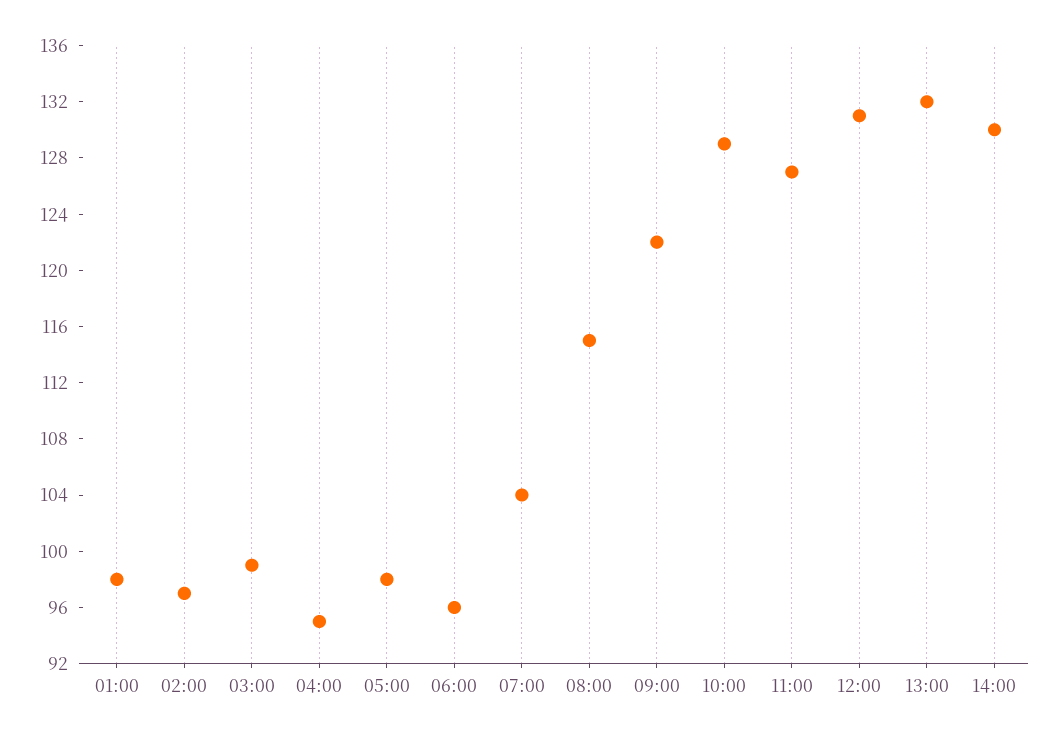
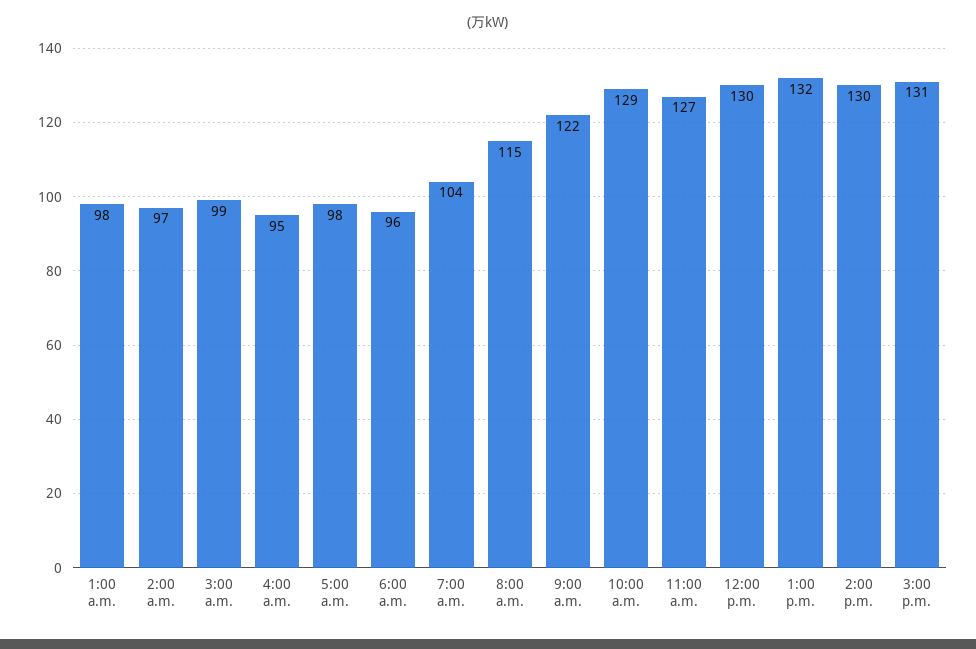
12:00: 131 -> 130
3:00 p.m.: none -> 131

